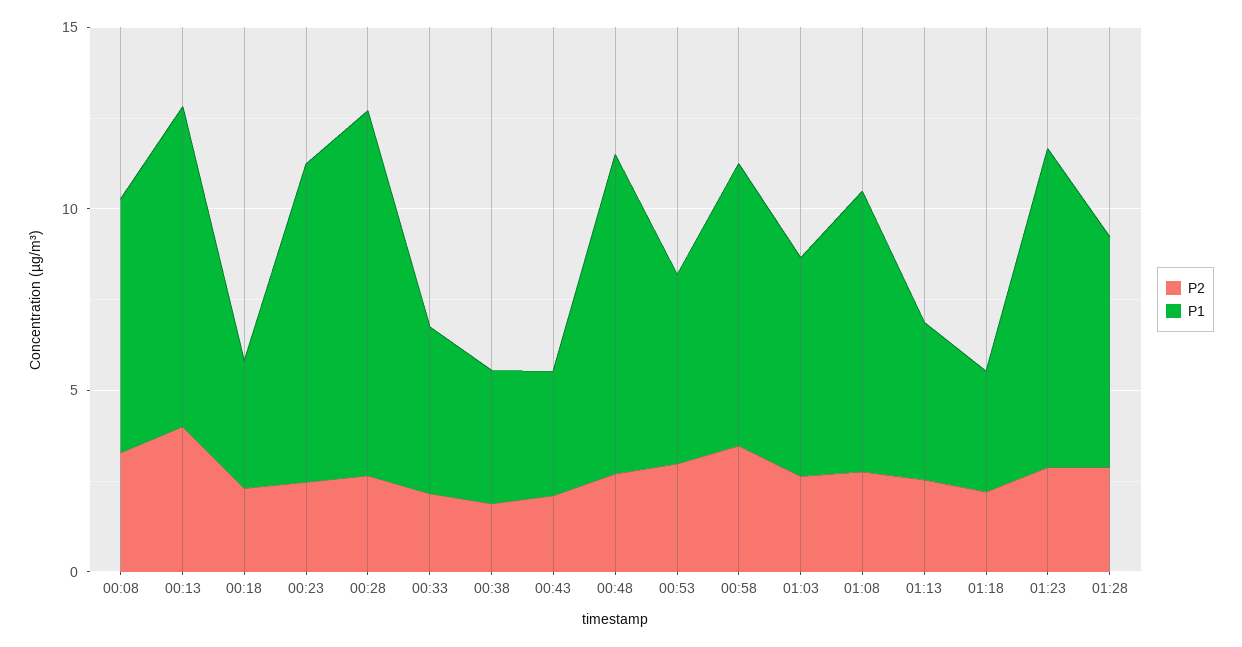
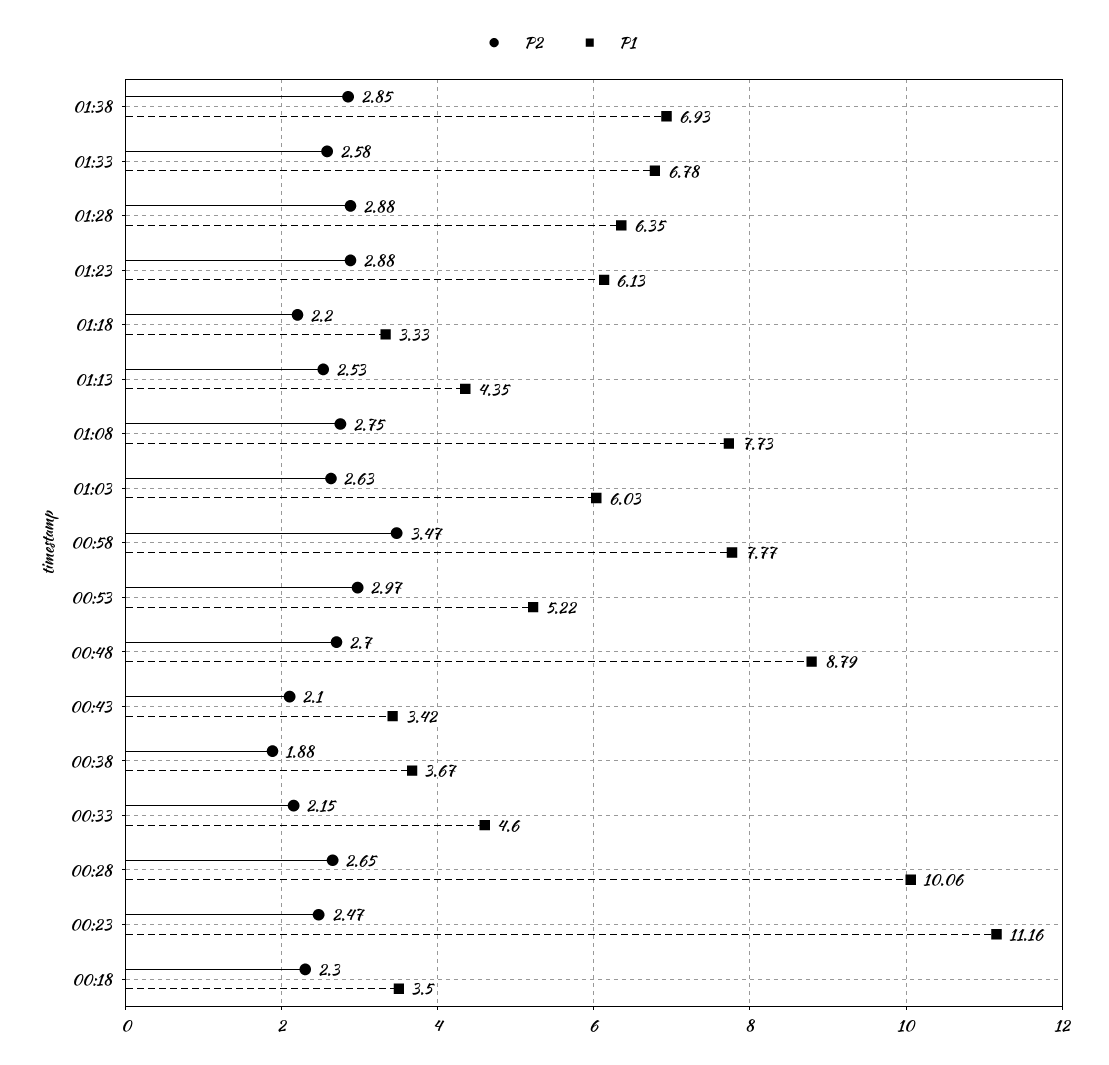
P2, 00:08: 3 -> none
P1, 00:08: 7 -> none
P2, 00:13: 4 -> none
P1, 00:13: 9 -> none
P1, 00:23: 9 -> 11.16
P1, 01:23: 9 -> 6.13
P2, 01:38: none -> 2.85
P1, 01:38: none -> 6.93
P2, 01:33: none -> 2.58
P1, 01:33: none -> 6.78

